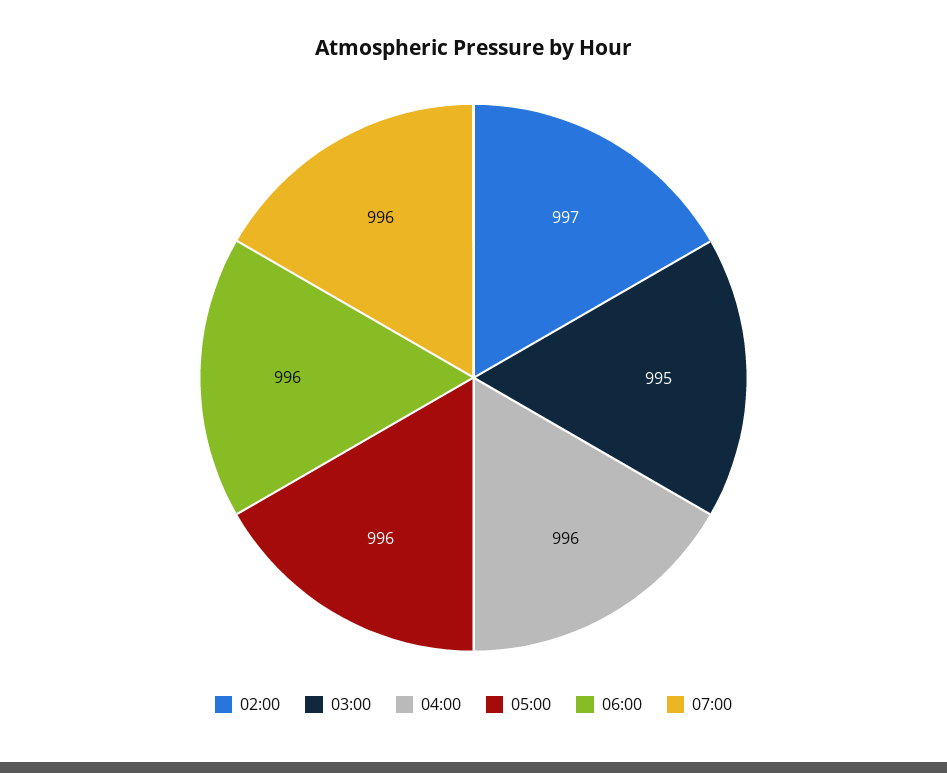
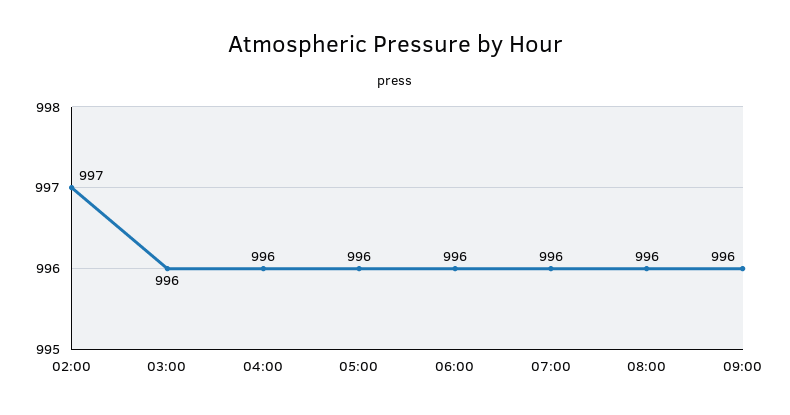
03:00: 995 -> 996
08:00: none -> 996
09:00: none -> 996

